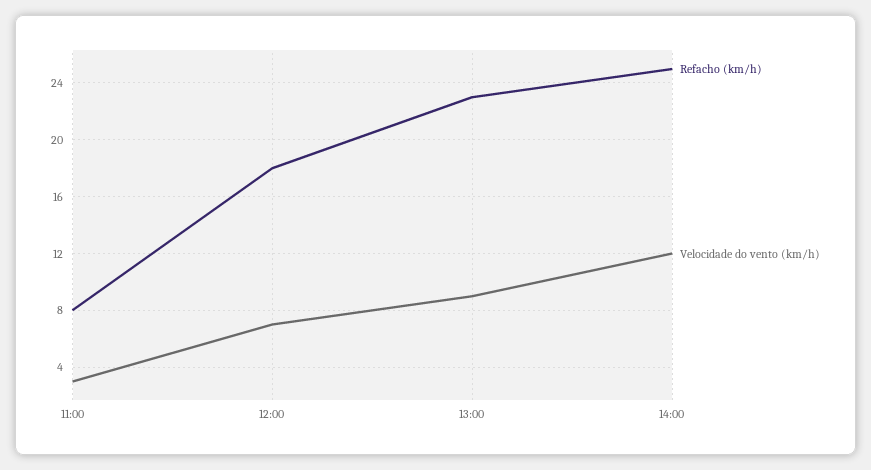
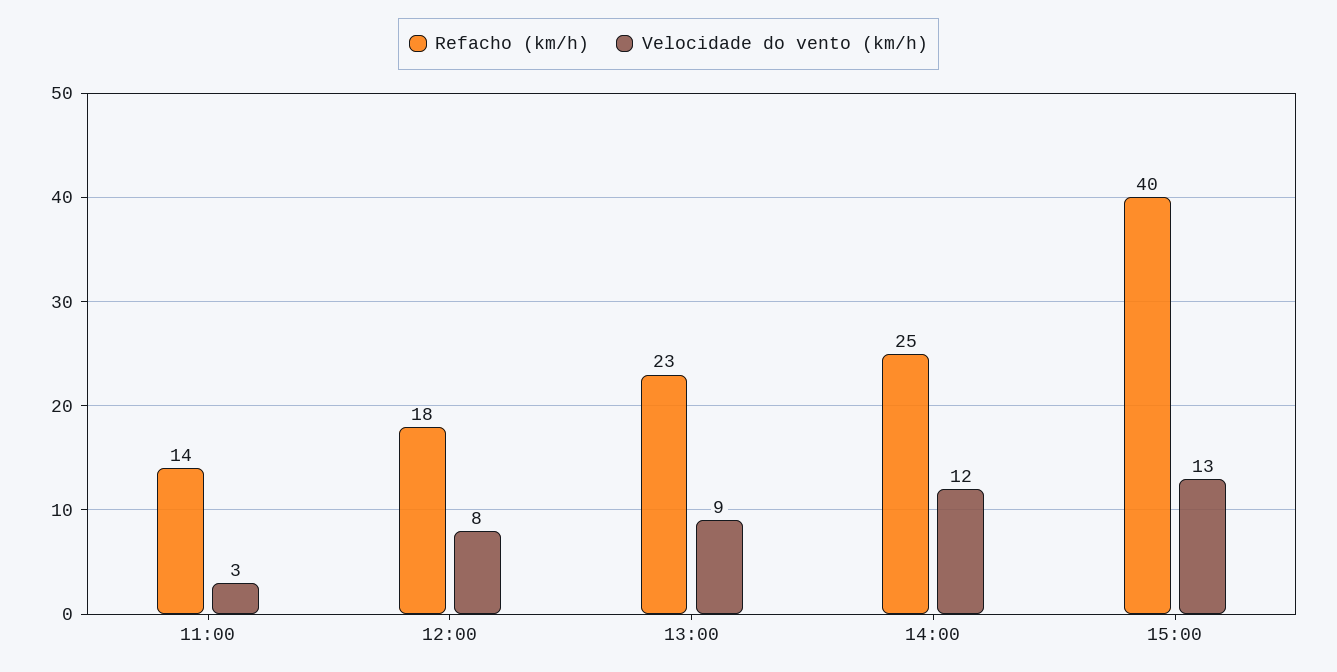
Refacho (km/h), 11:00: 8 -> 14
Velocidade do vento (km/h), 12:00: 7 -> 8
Refacho (km/h), 15:00: none -> 40
Velocidade do vento (km/h), 15:00: none -> 13

